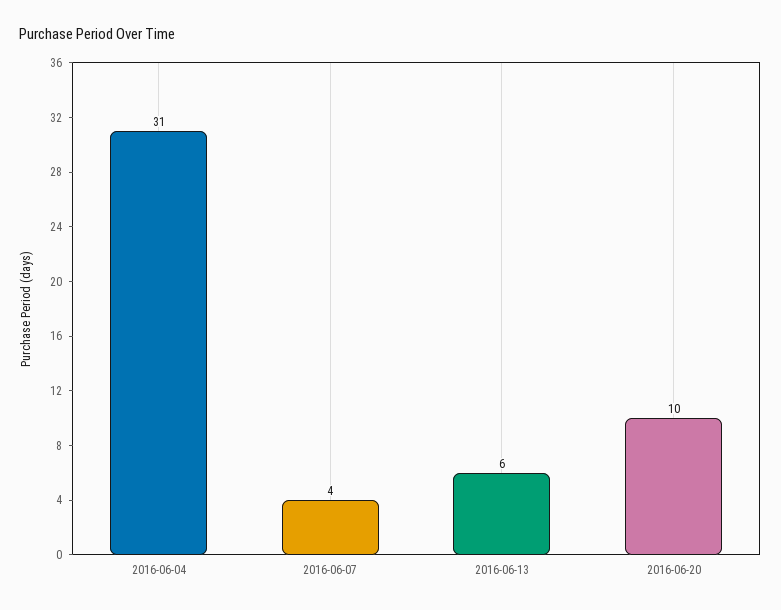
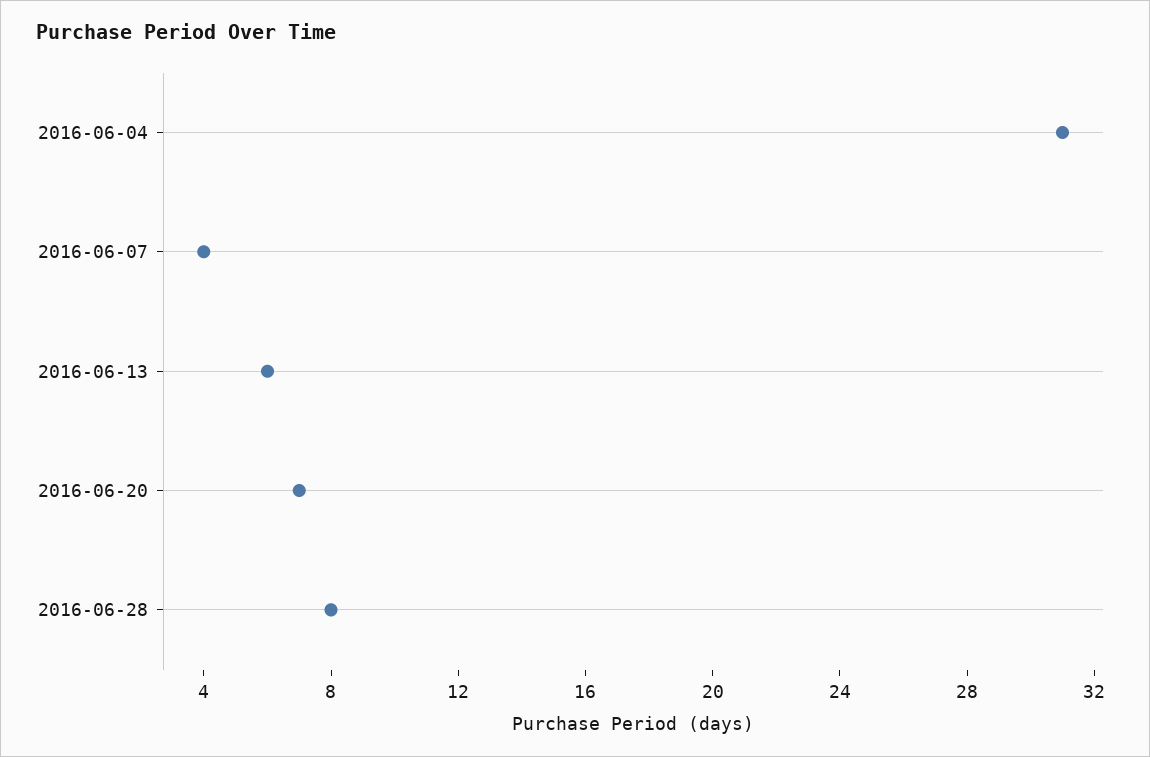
2016-06-20: 10 -> 7
2016-06-28: none -> 8

